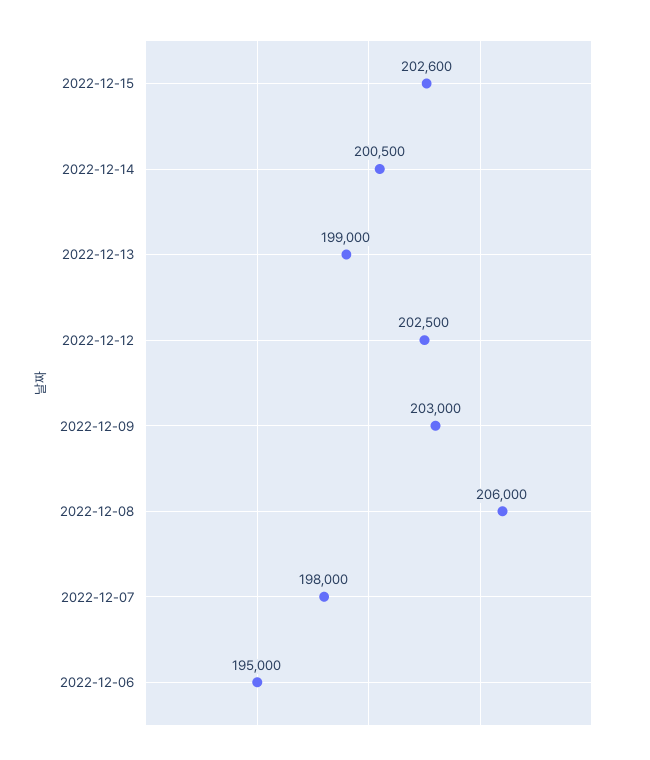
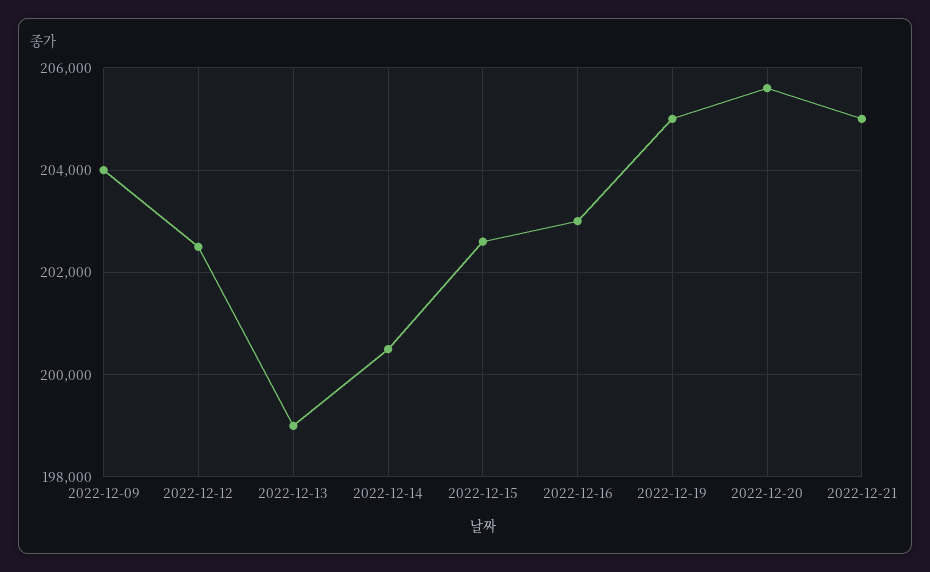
2022-12-09: 203000 -> 204000
2022-12-08: 206000 -> none
2022-12-07: 198000 -> none
2022-12-06: 195000 -> none
2022-12-16: none -> 203000
2022-12-19: none -> 205000
2022-12-20: none -> 205600
2022-12-21: none -> 205000

